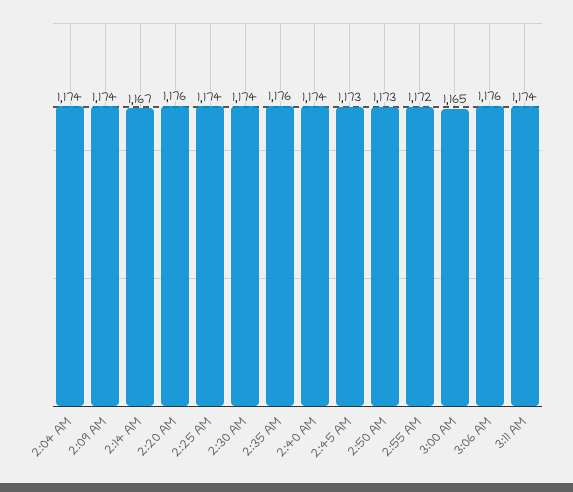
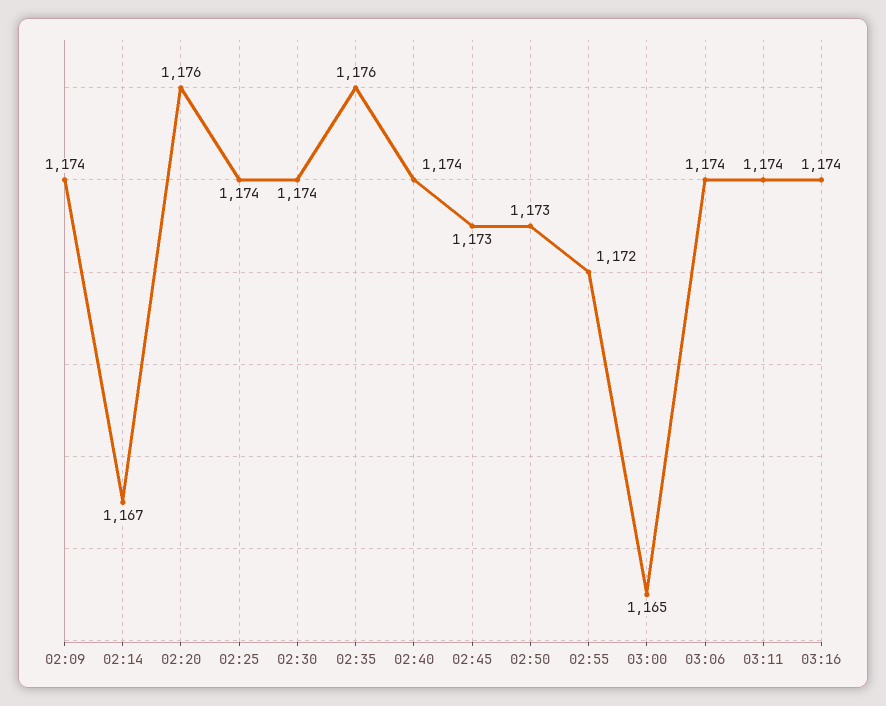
2:04 AM: 1174 -> none
3:06 AM: 1176 -> 1174
03:16: none -> 1174

